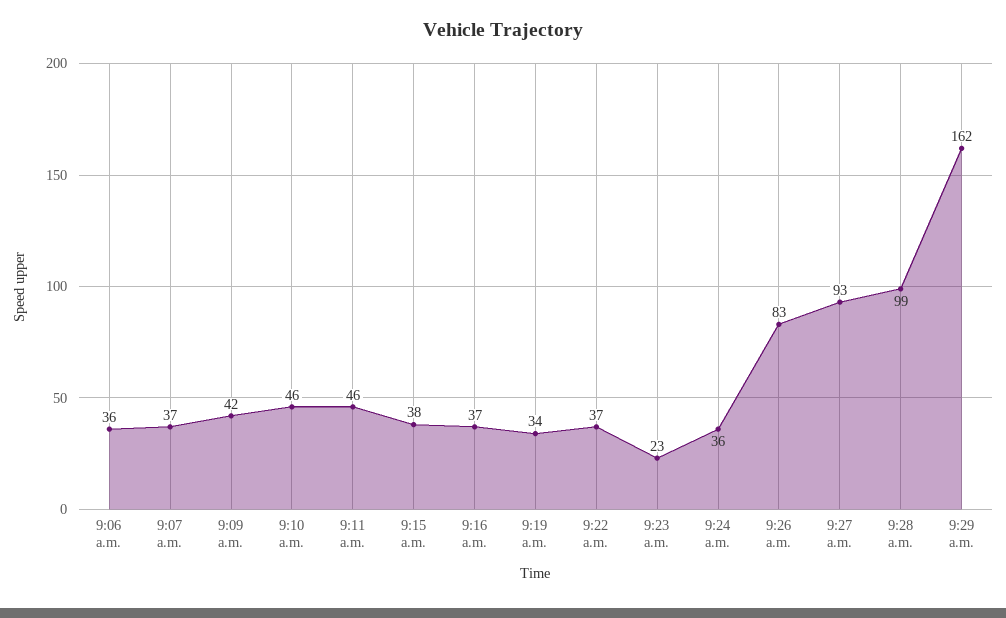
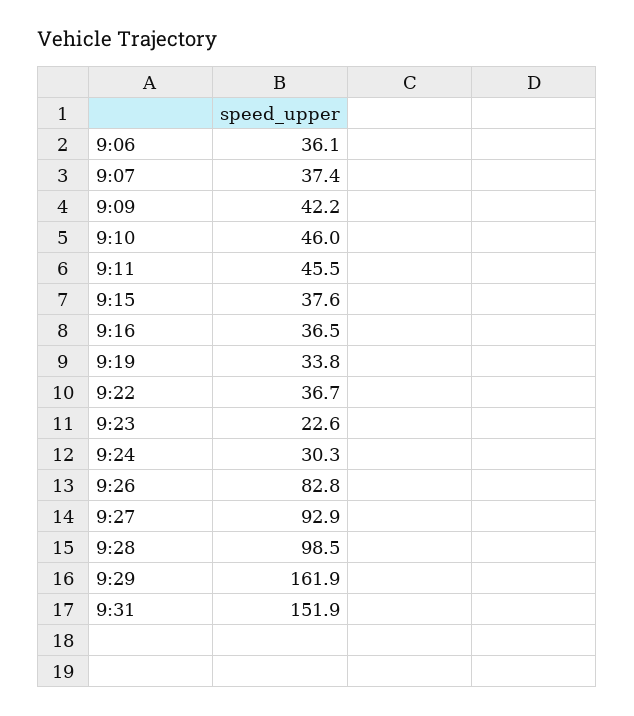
9:24 a.m.: 36 -> 30.3
9:31: none -> 151.9

